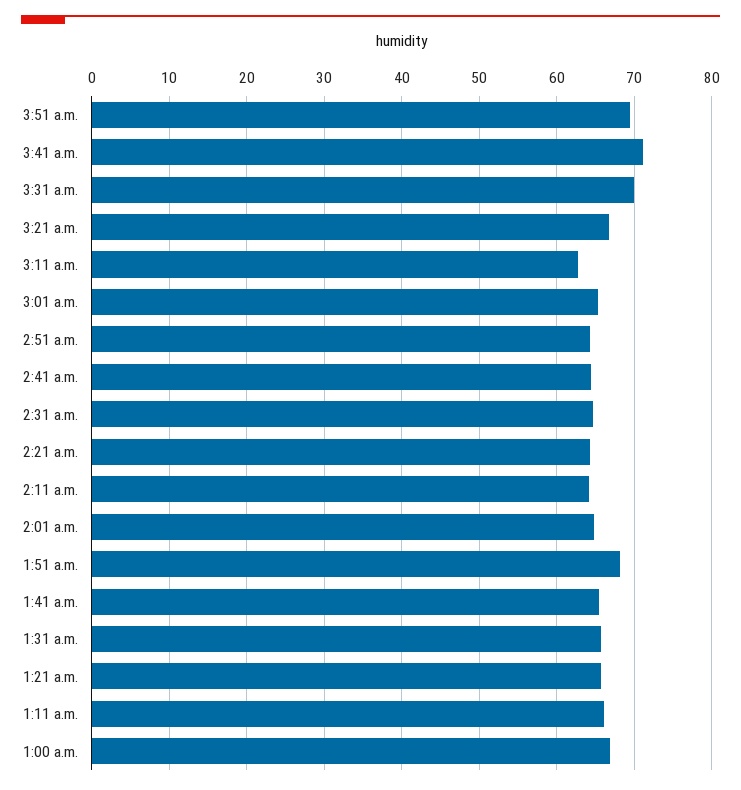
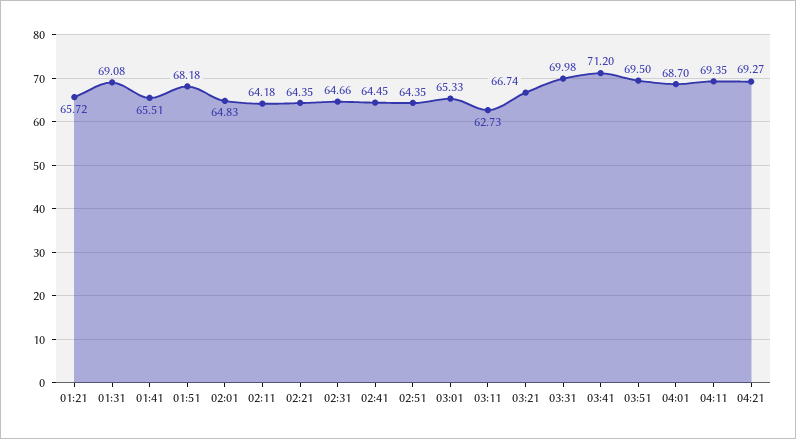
1:31 a.m.: 66 -> 69.08
1:11 a.m.: 66 -> none
1:00 a.m.: 67 -> none
04:01: none -> 68.7
04:11: none -> 69.35
04:21: none -> 69.27

